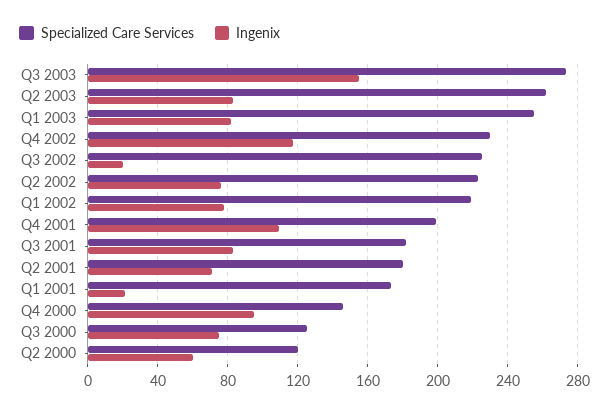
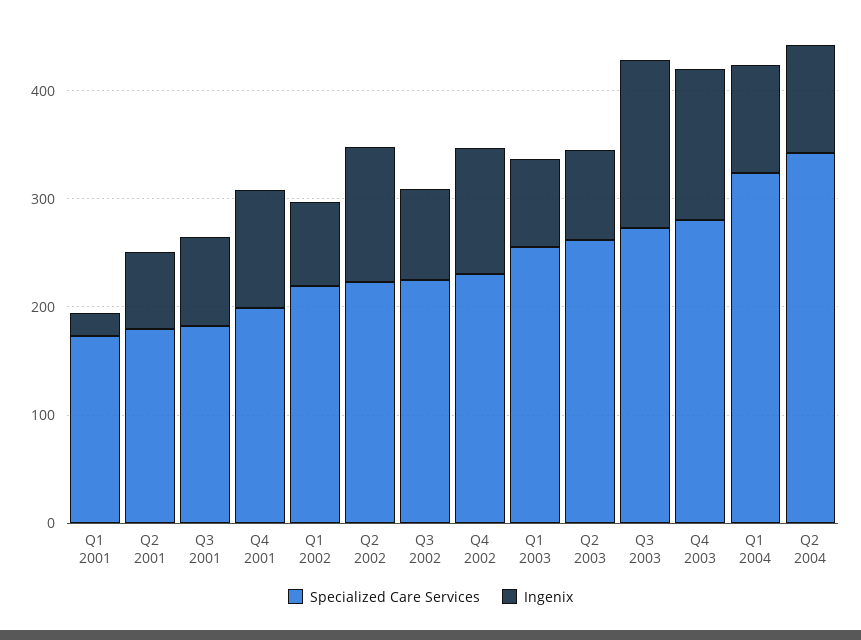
Ingenix, Q3 2002: 20 -> 80
Ingenix, Q2 2002: 75 -> 120
Specialized Care Services, Q4 2000: 145 -> none
Ingenix, Q4 2000: 95 -> none
Specialized Care Services, Q3 2000: 125 -> none
Ingenix, Q3 2000: 75 -> none
Specialized Care Services, Q2 2000: 120 -> none
Ingenix, Q2 2000: 60 -> none
Specialized Care Services, Q4 2003: none -> 280
Ingenix, Q4 2003: none -> 140
Specialized Care Services, Q1 2004: none -> 320
Ingenix, Q1 2004: none -> 100
Specialized Care Services, Q2 2004: none -> 340
Ingenix, Q2 2004: none -> 100

